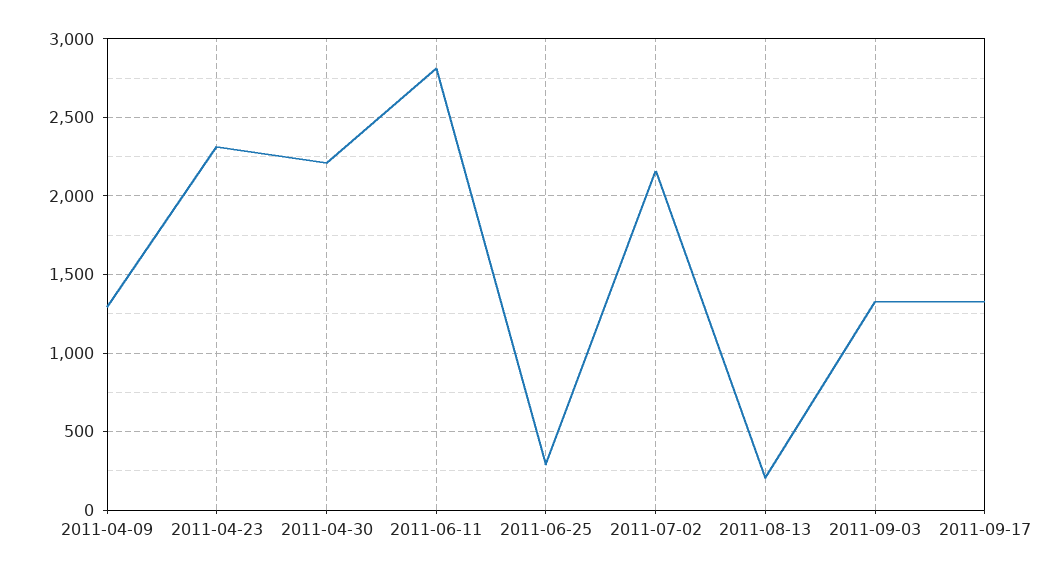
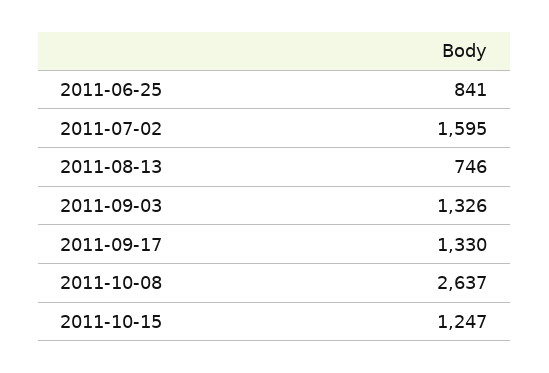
2011-04-09: 1300 -> none
2011-04-23: 2300 -> none
2011-04-30: 2200 -> none
2011-06-11: 2800 -> none
2011-06-25: 300 -> 841
2011-07-02: 2150 -> 1595
2011-08-13: 200 -> 746
2011-10-08: none -> 2637
2011-10-15: none -> 1247

